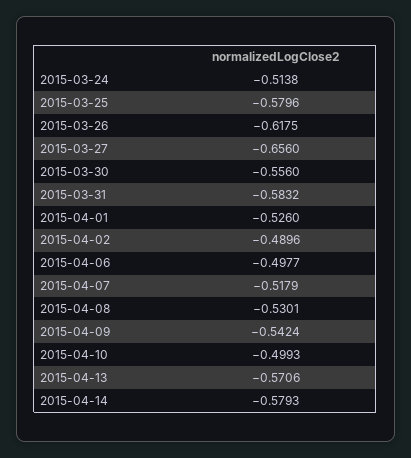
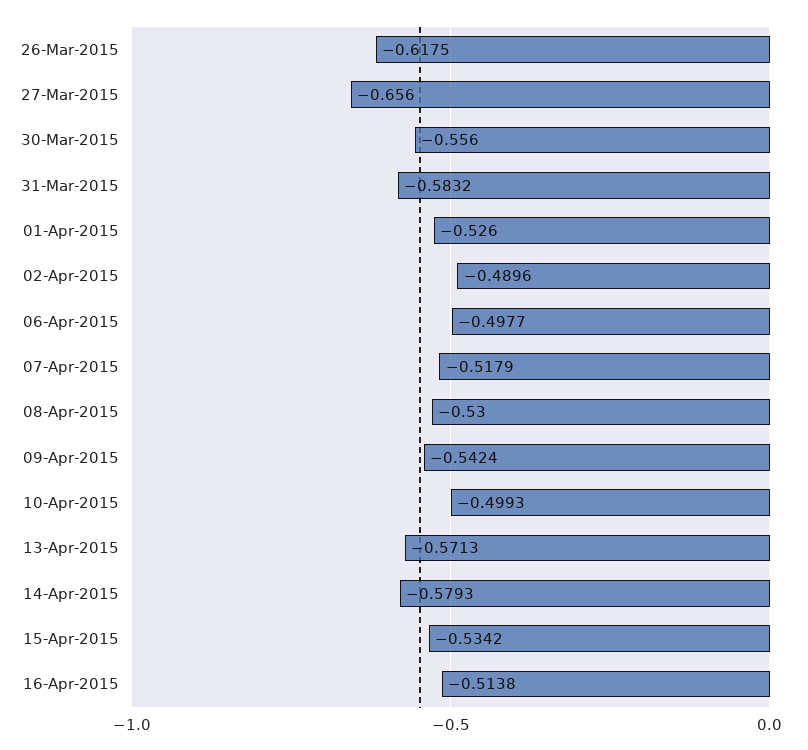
2015-03-24: -0.5138 -> none
2015-03-25: -0.5796 -> none
2015-04-08: -0.5301 -> -0.53
2015-04-13: -0.5706 -> -0.5713
15-Apr-2015: none -> -0.5342
16-Apr-2015: none -> -0.5138

